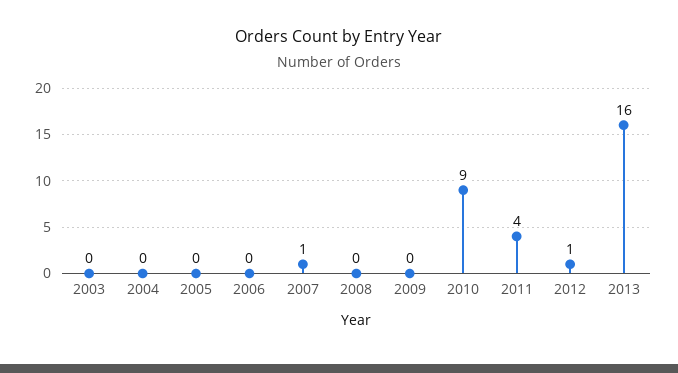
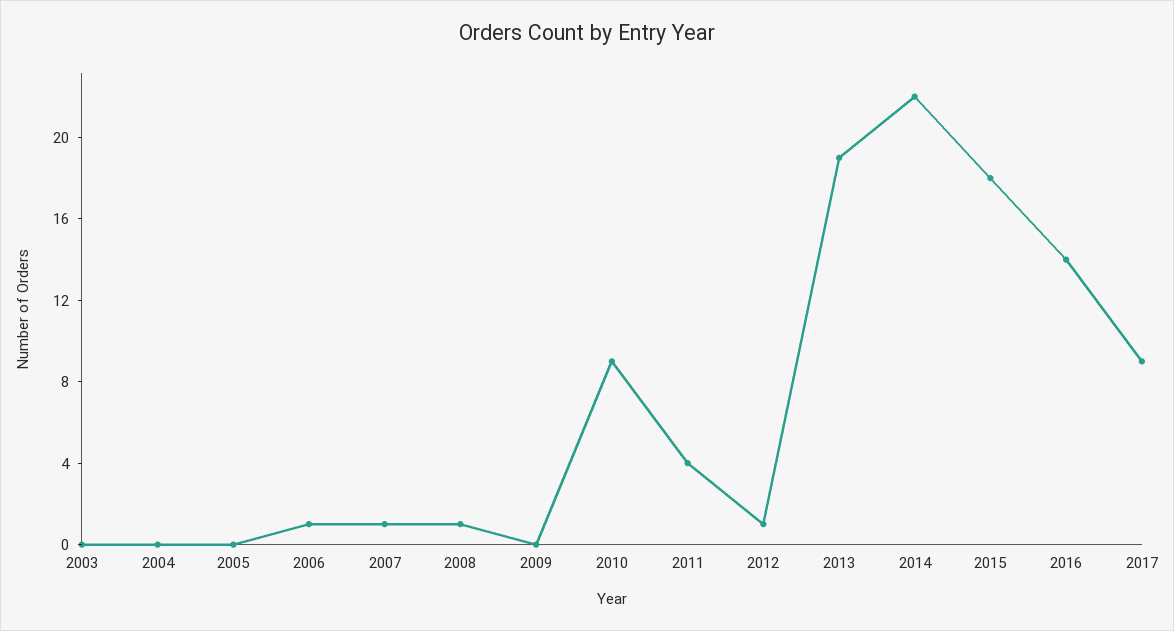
2006: 0 -> 1
2008: 0 -> 1
2013: 16 -> 19
2014: none -> 22
2015: none -> 18
2016: none -> 14
2017: none -> 9

